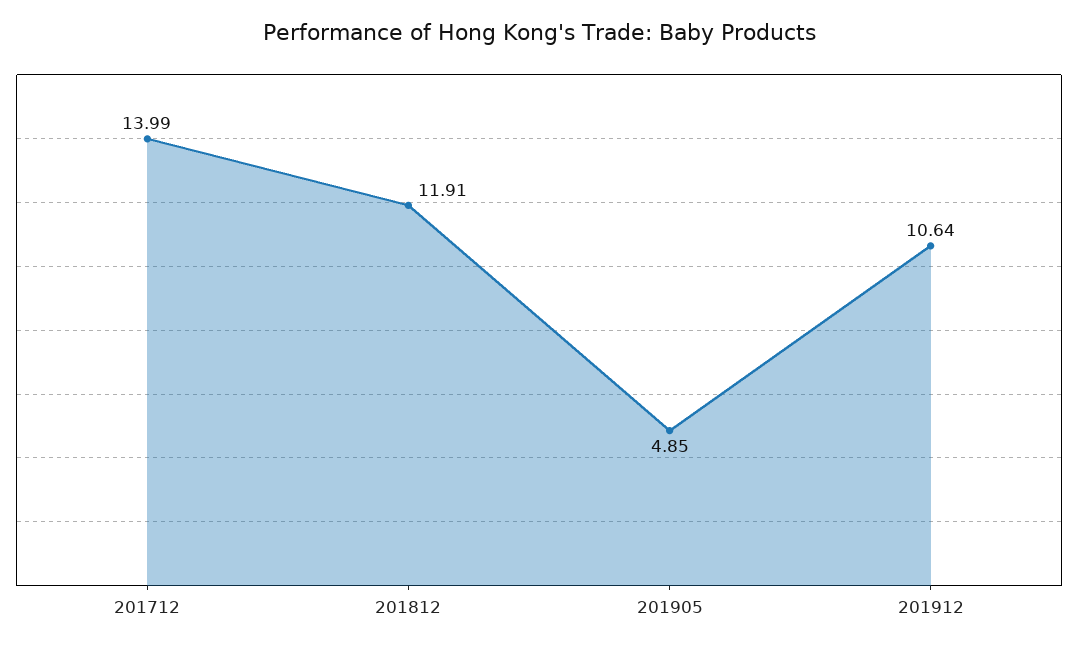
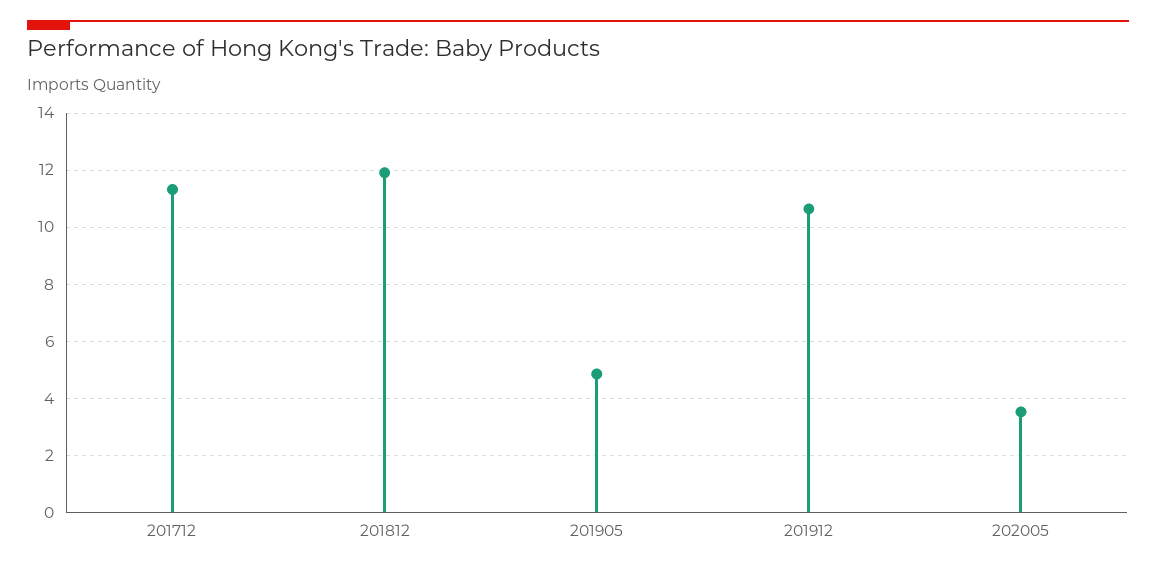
201712: 13.99 -> 11.25
202005: none -> 3.5

